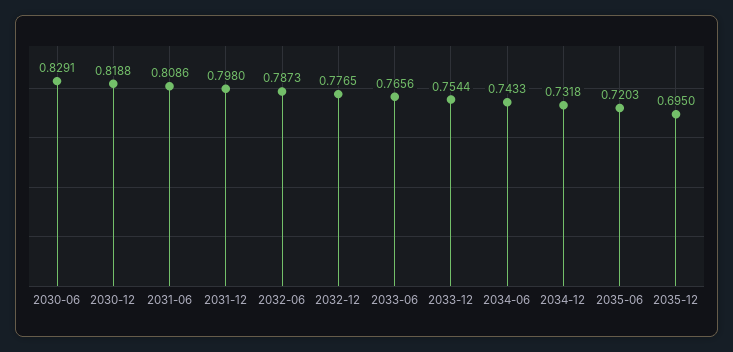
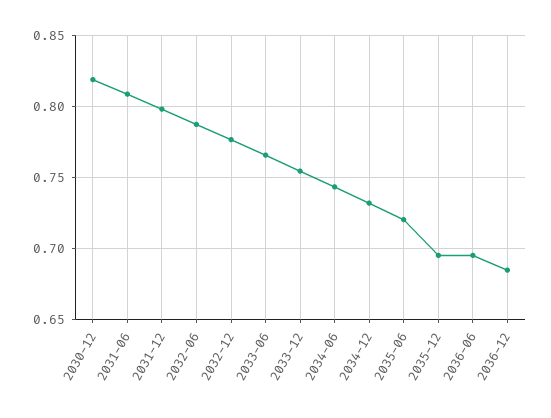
2030-06: 0.8291 -> none
2036-06: none -> 0.695
2036-12: none -> 0.685

